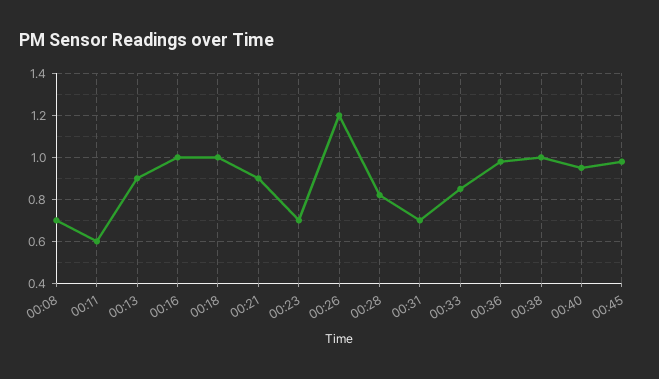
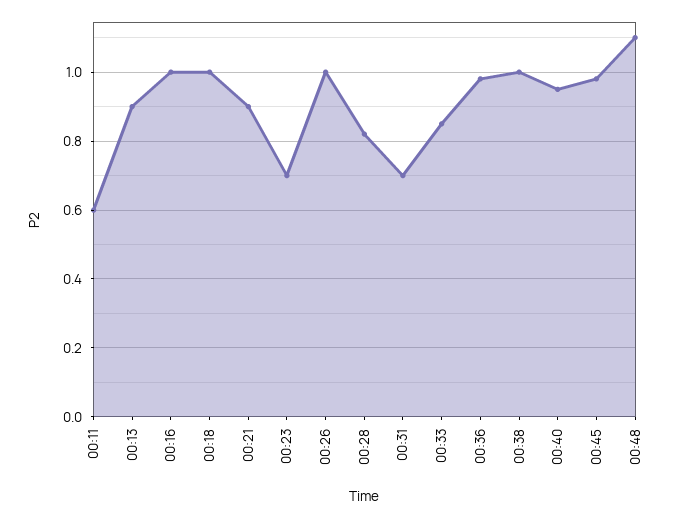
00:08: 0.7 -> none
00:26: 1.2 -> 1
00:48: none -> 1.1

